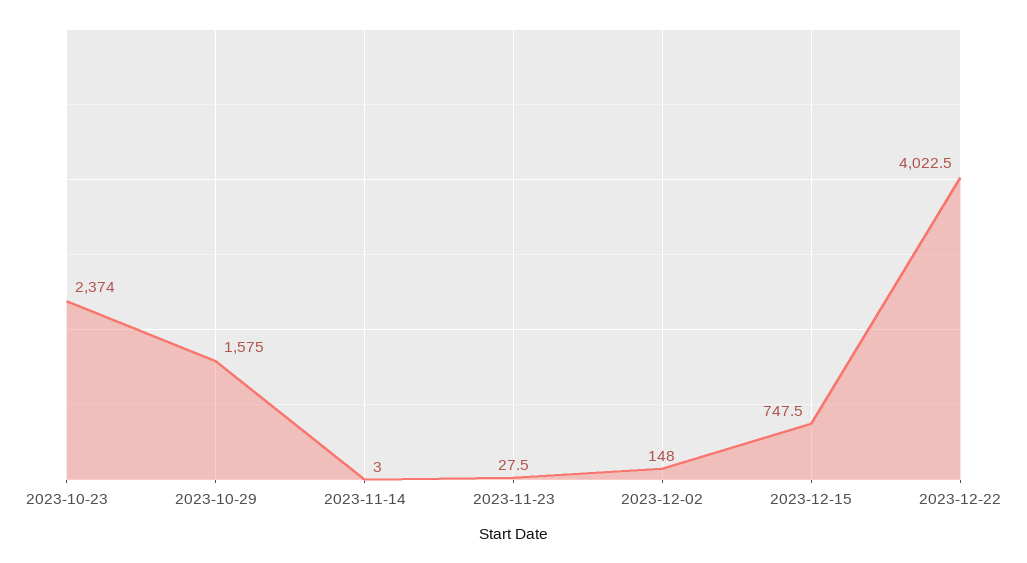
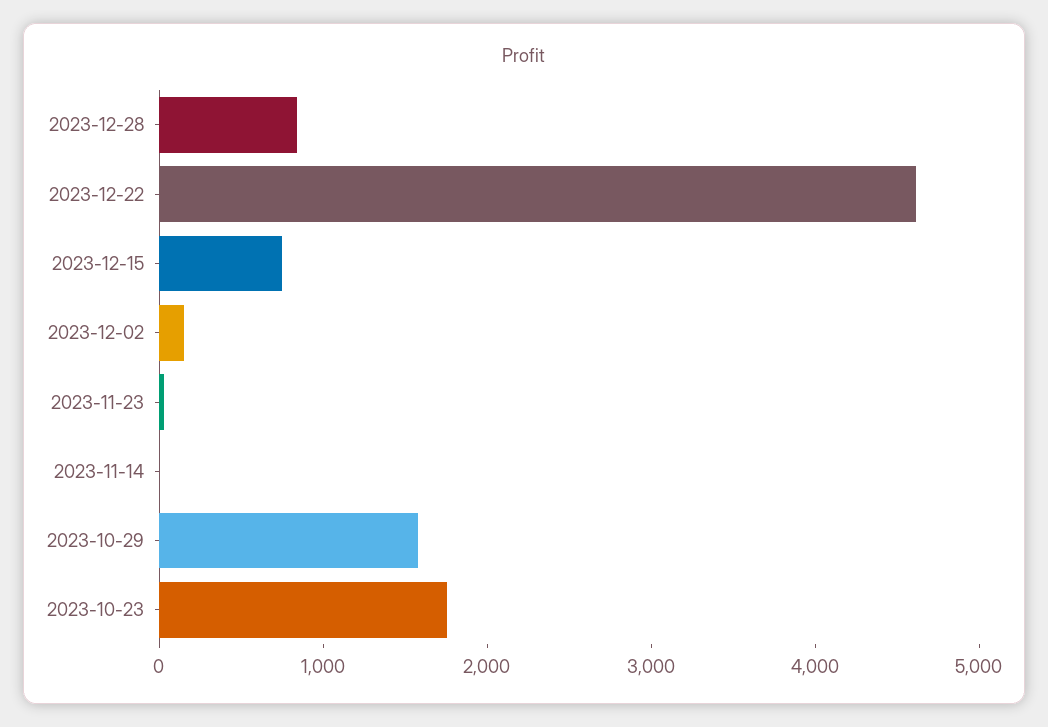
2023-10-23: 2374 -> 1800
2023-12-22: 4022.5 -> 4600
2023-12-28: none -> 800

